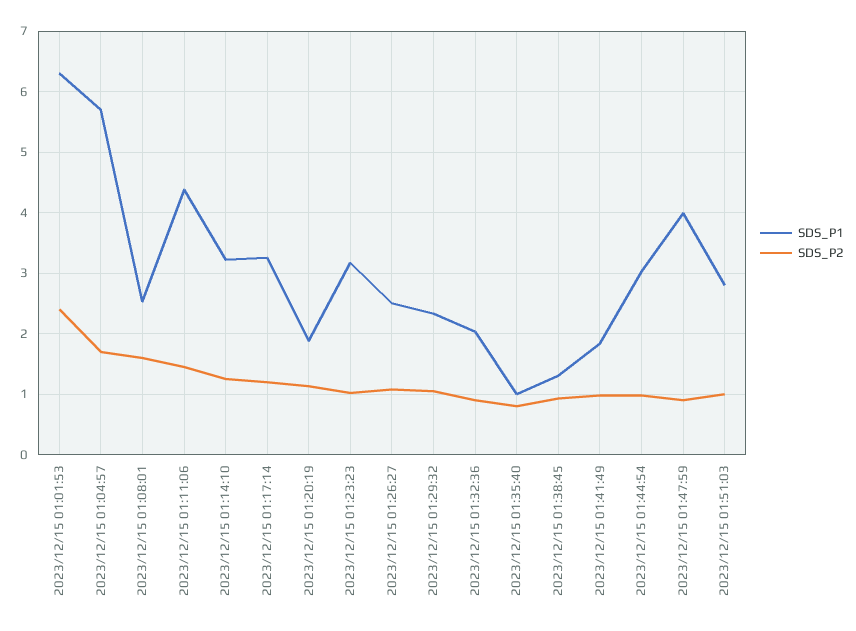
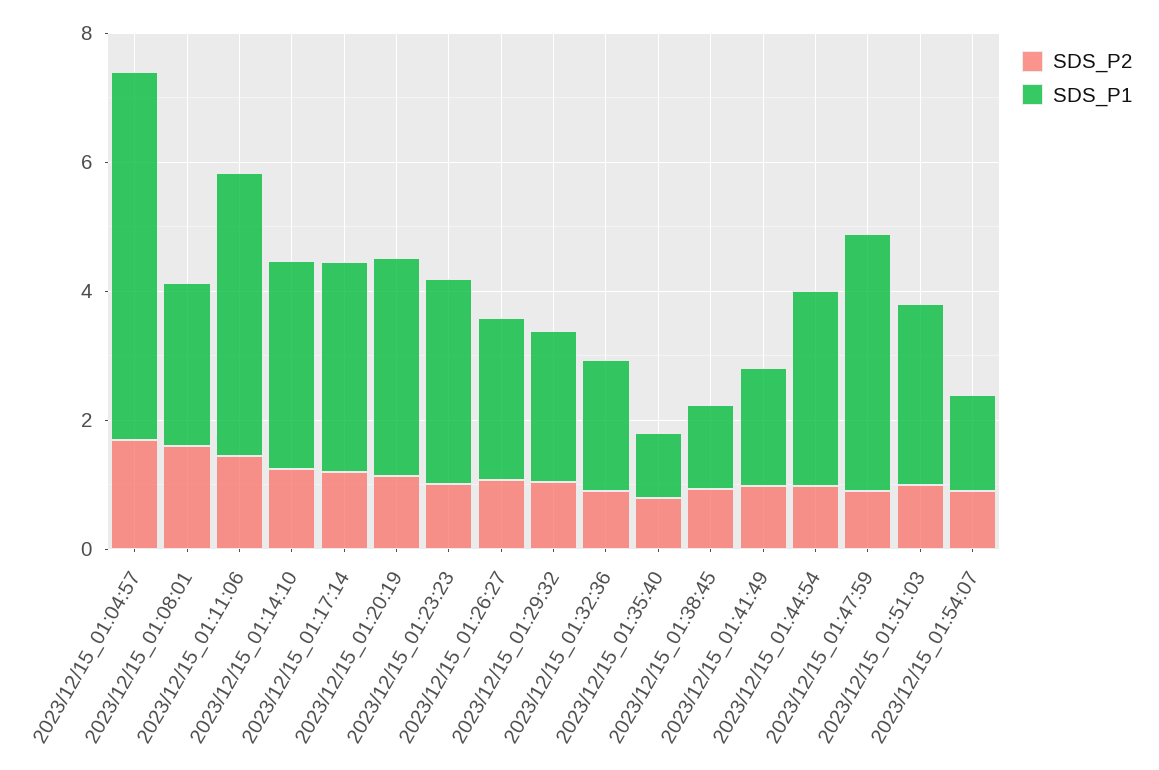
SDS_P1, 2023/12/15 01:01:53: 6.3 -> none
SDS_P2, 2023/12/15 01:01:53: 2.4 -> none
SDS_P1, 2023/12/15 01:20:19: 1.9 -> 3.5
SDS_P2, 2023/12/15_01:54:07: none -> 1
SDS_P1, 2023/12/15_01:54:07: none -> 1.5

